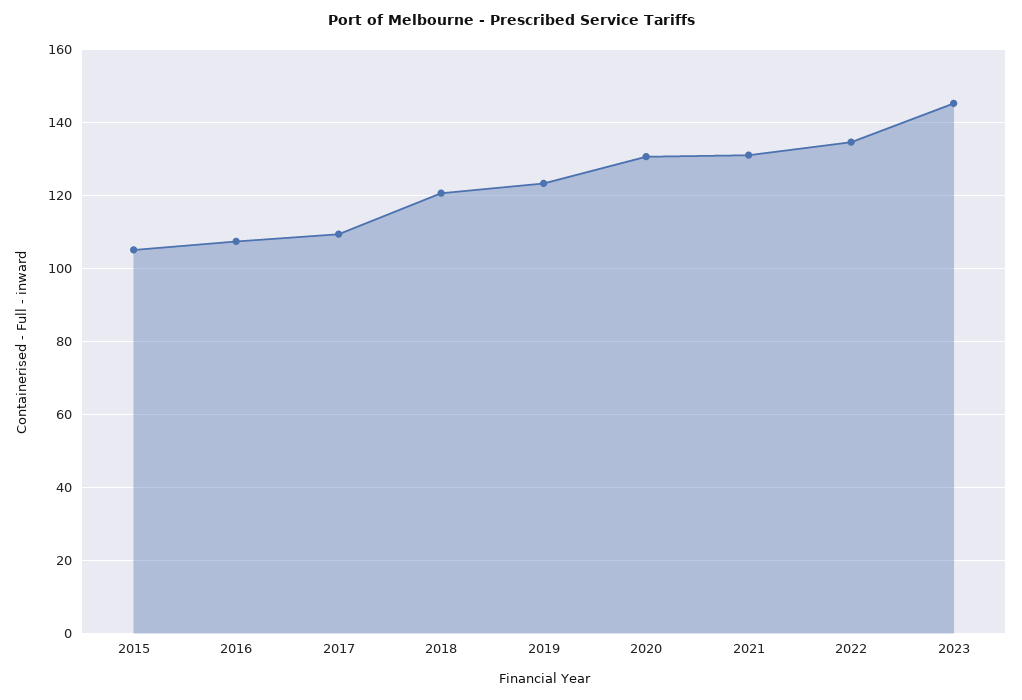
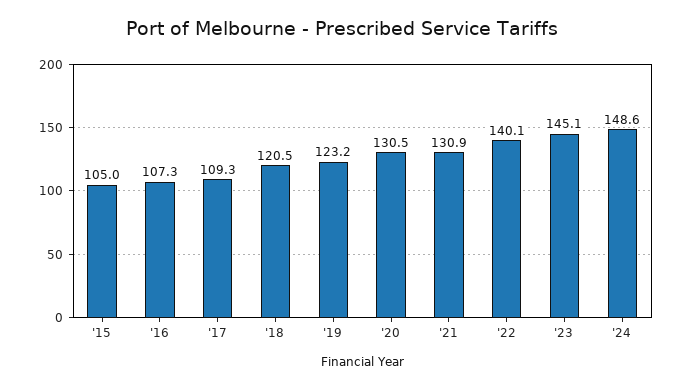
2022: 134 -> 140.1
'24: none -> 148.6

